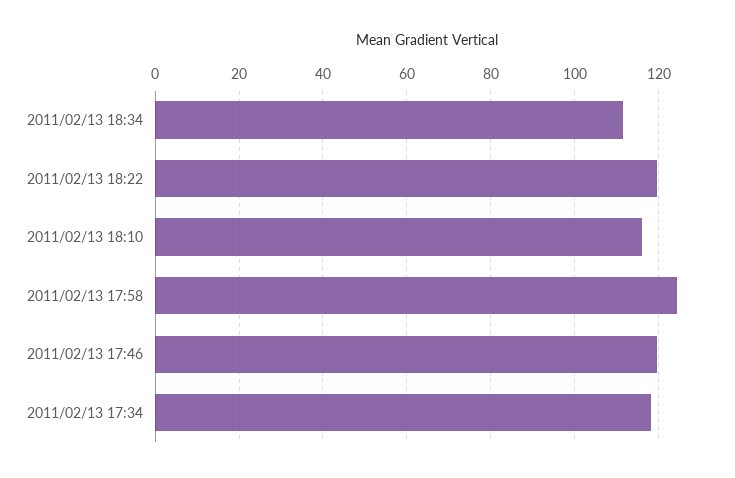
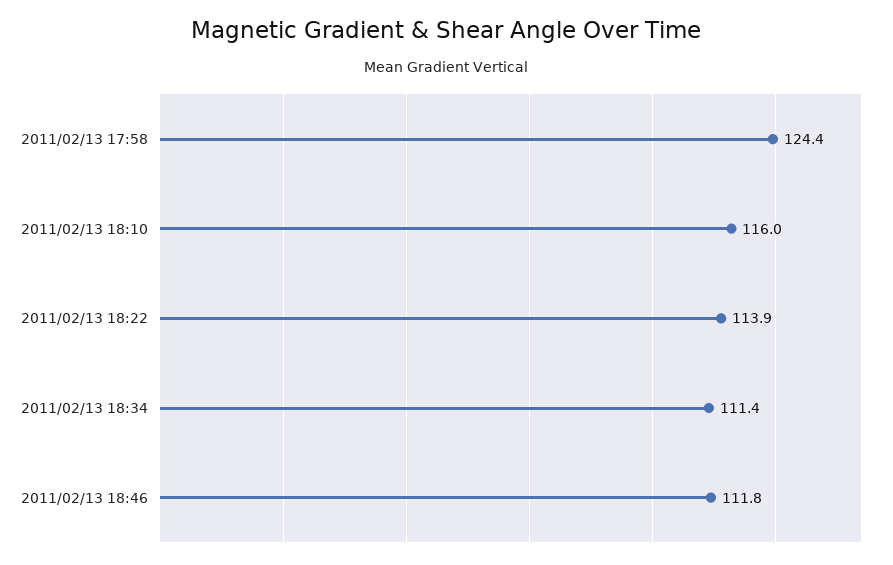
2011/02/13 18:22: 120 -> 113.9
2011/02/13 17:46: 120 -> none
2011/02/13 17:34: 118 -> none
2011/02/13 18:46: none -> 111.8

